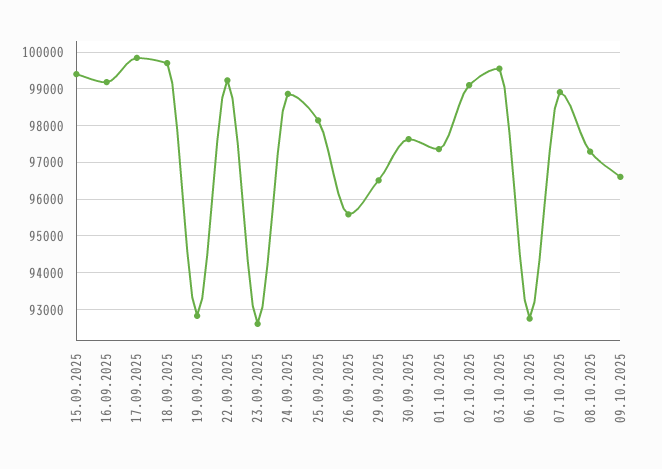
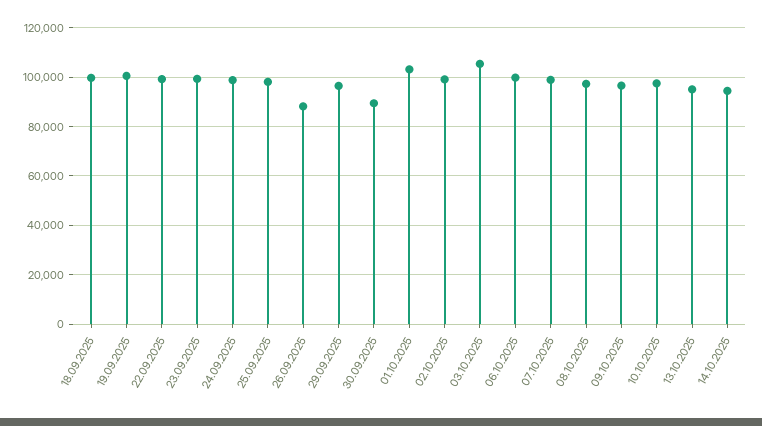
15.09.2025: 99400 -> none
16.09.2025: 99200 -> none
17.09.2025: 99800 -> none
19.09.2025: 92800 -> 100000
23.09.2025: 92600 -> 100000
26.09.2025: 95600 -> 87500
30.09.2025: 97600 -> 90000
01.10.2025: 97400 -> 102500
03.10.2025: 99600 -> 105000
06.10.2025: 92800 -> 100000
10.10.2025: none -> 97500
13.10.2025: none -> 95000
14.10.2025: none -> 95000

